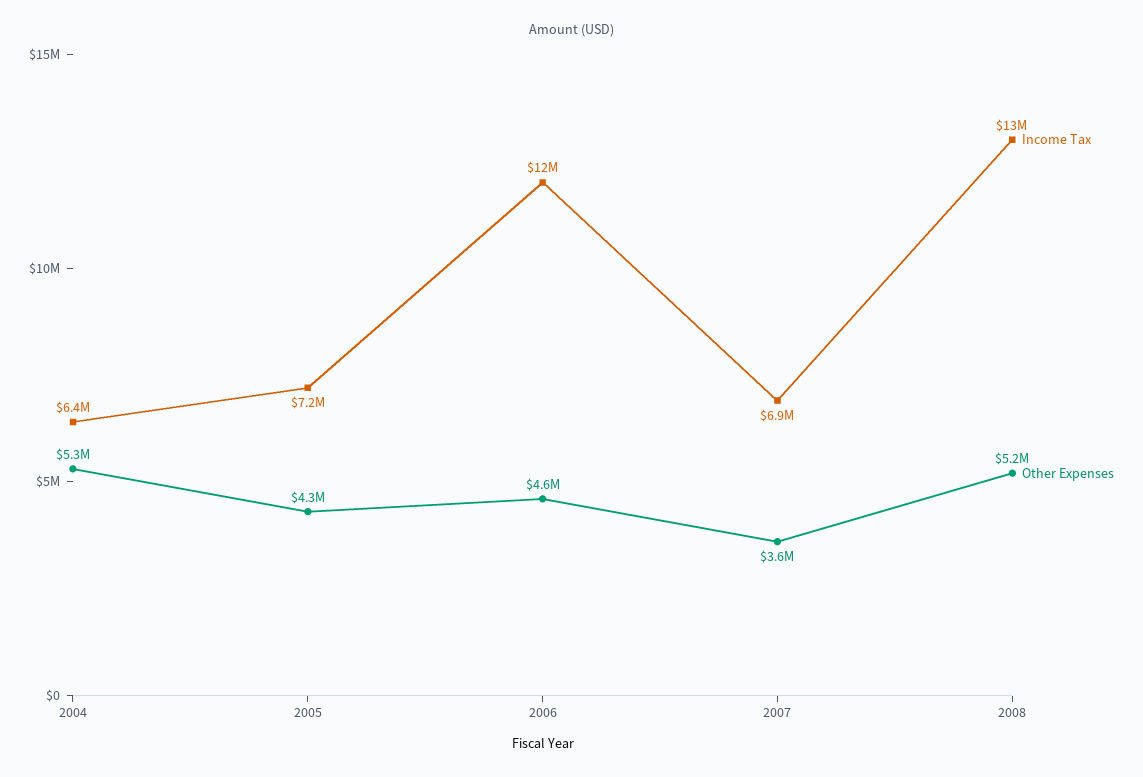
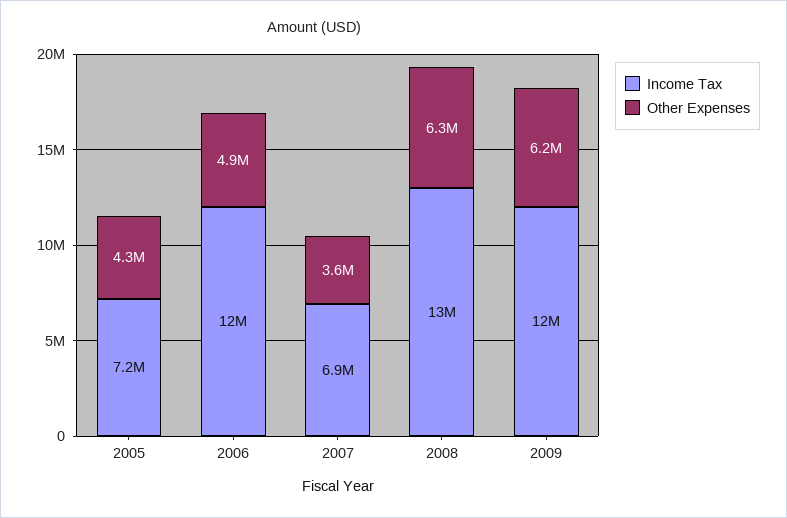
Income Tax, 2004: 6400000 -> none
Other Expenses, 2004: 5300000 -> none
Other Expenses, 2006: 4600000 -> 4900000
Other Expenses, 2008: 5200000 -> 6300000
Income Tax, 2009: none -> 12000000
Other Expenses, 2009: none -> 6200000

